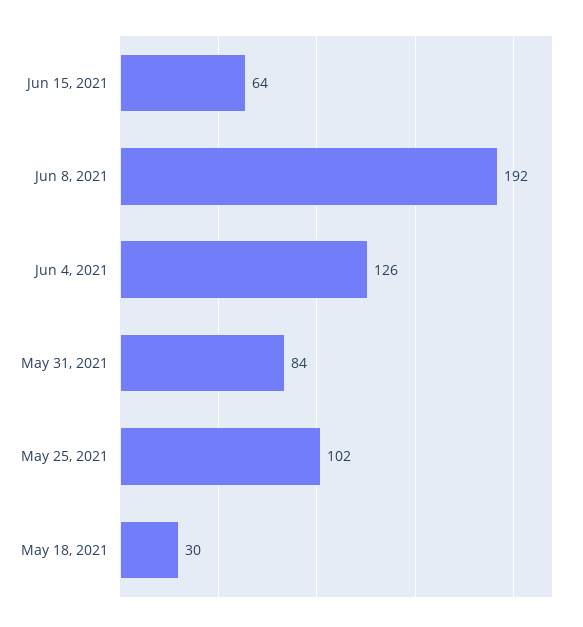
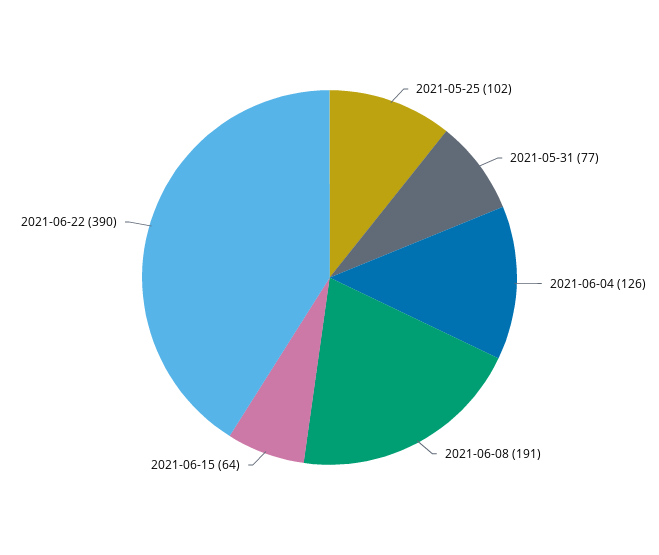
Jun 8, 2021: 192 -> 191
May 31, 2021: 84 -> 77
May 18, 2021: 30 -> none
2021-06-22: none -> 390

